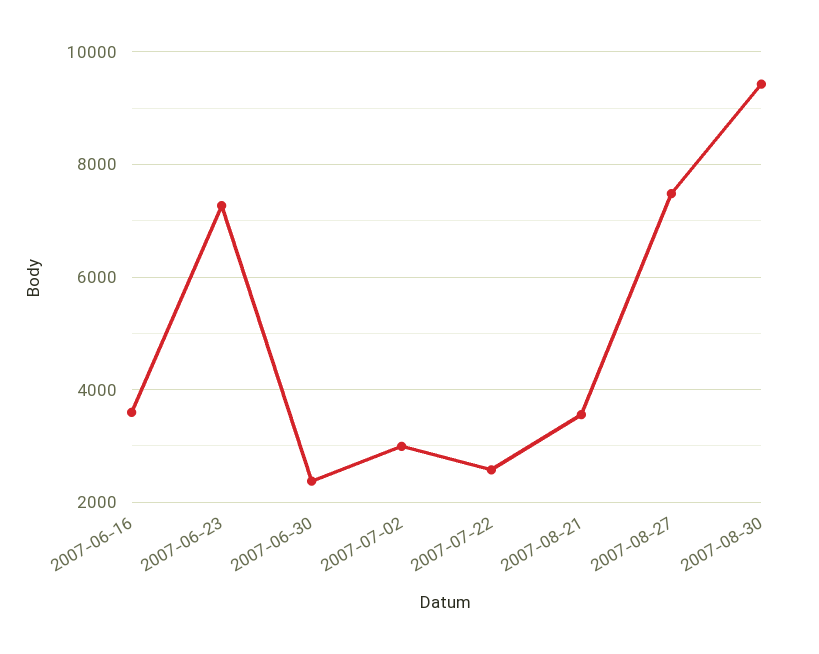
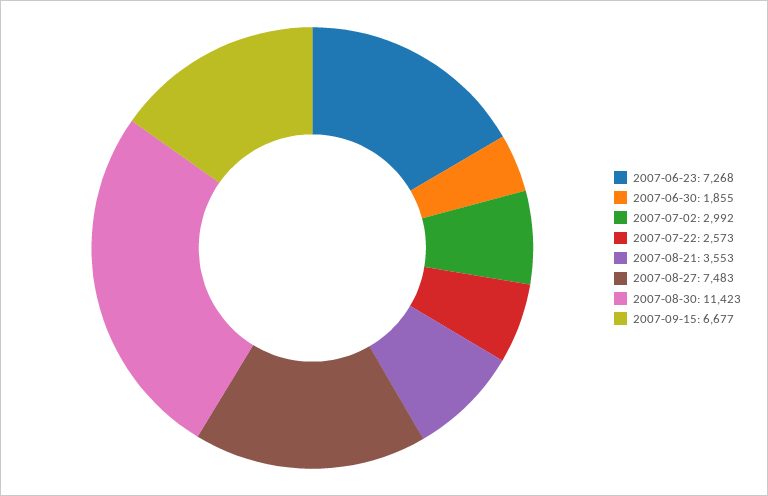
2007-06-16: 3600 -> none
2007-06-30: 2400 -> 1855
2007-08-30: 9400 -> 11423
2007-09-15: none -> 6677

